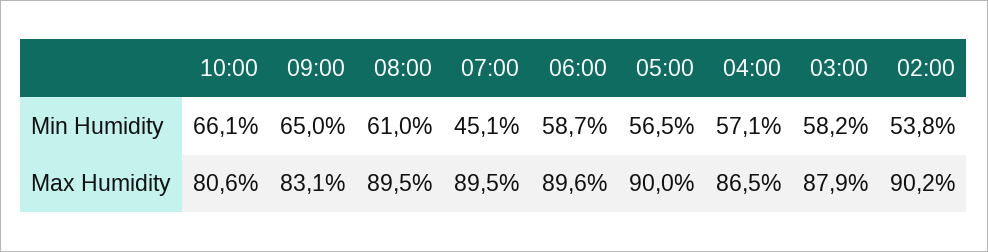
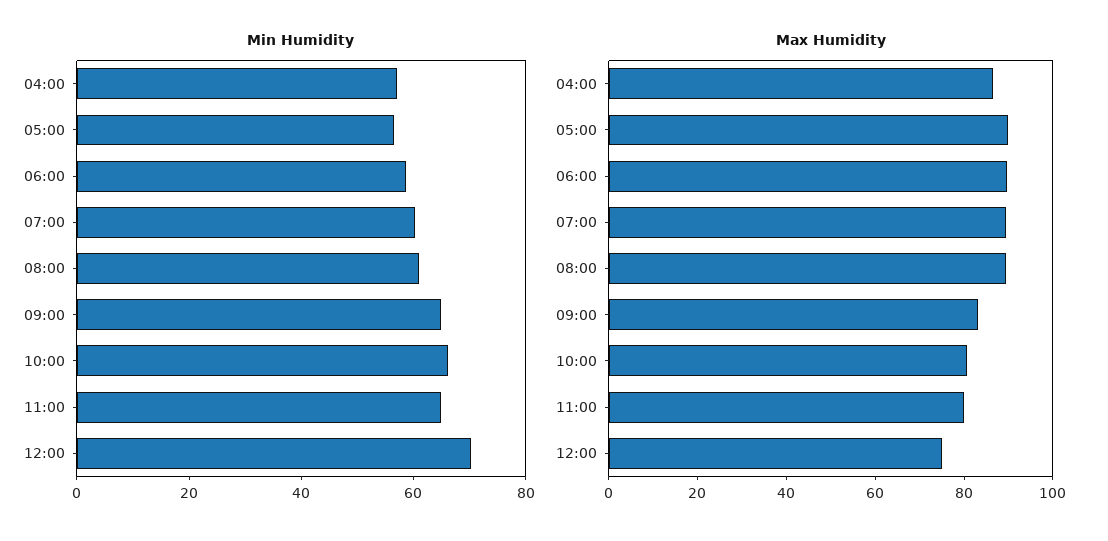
Min Humidity, 07:00: 45.1 -> 60
Min Humidity, 03:00: 58.2 -> none
Min Humidity, 02:00: 53.8 -> none
Max Humidity, 03:00: 87.9 -> none
Max Humidity, 02:00: 90.2 -> none
Min Humidity, 11:00: none -> 65
Min Humidity, 12:00: none -> 70
Max Humidity, 11:00: none -> 80
Max Humidity, 12:00: none -> 75

